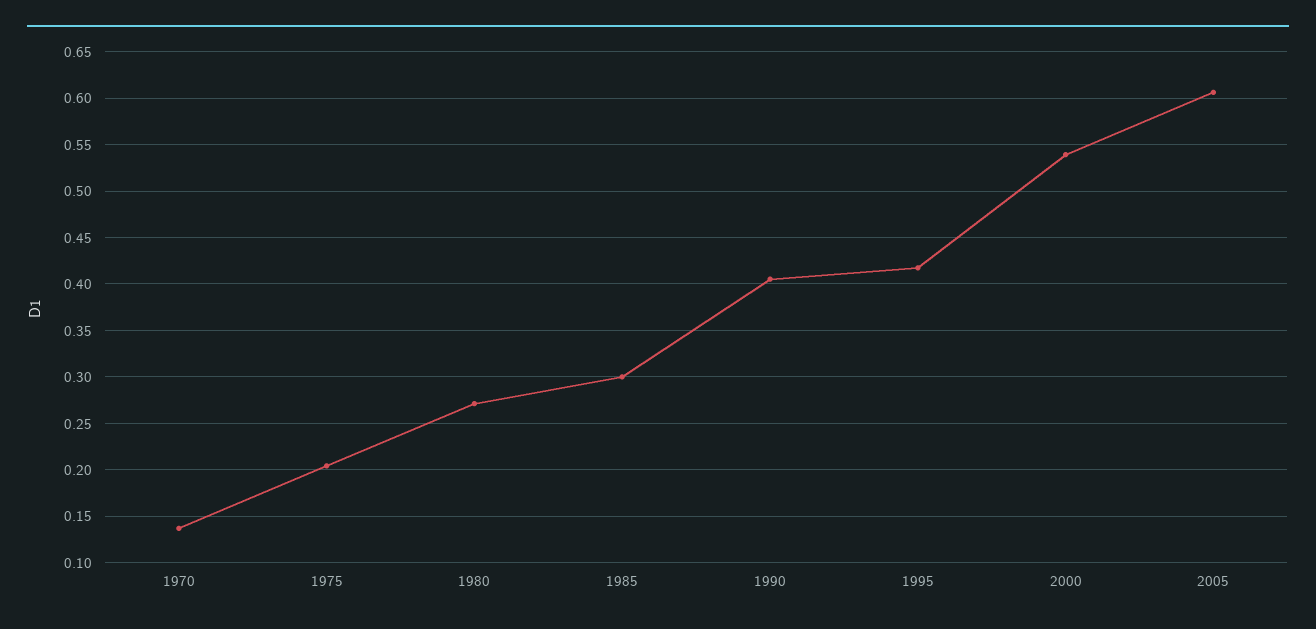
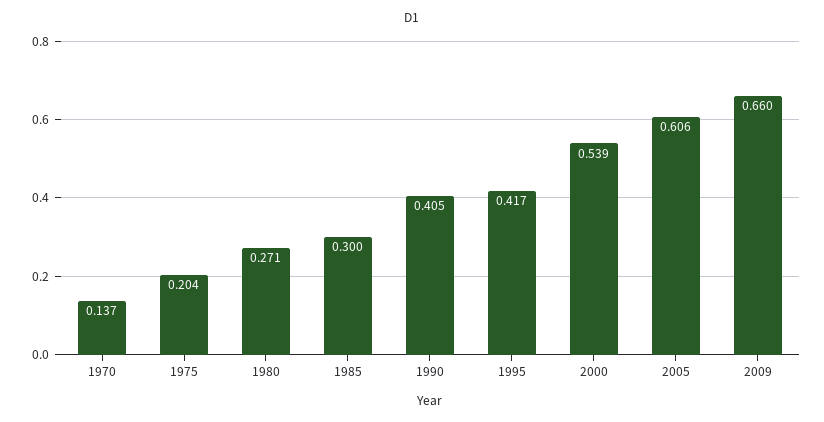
2009: none -> 0.66

